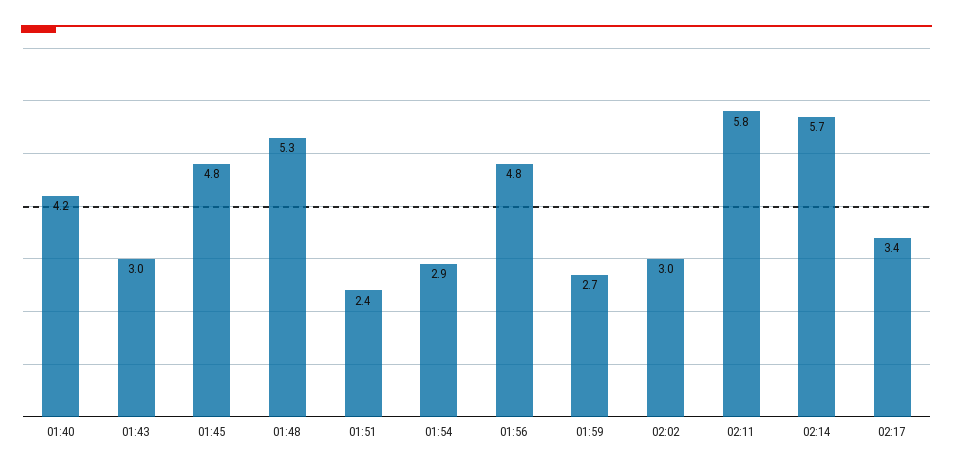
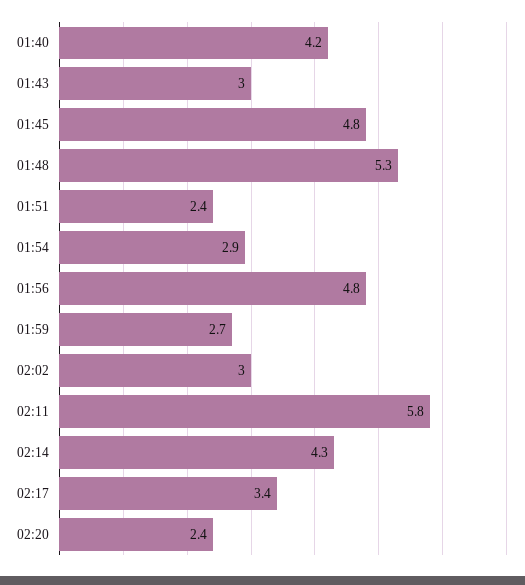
02:14: 5.7 -> 4.3
02:20: none -> 2.4

